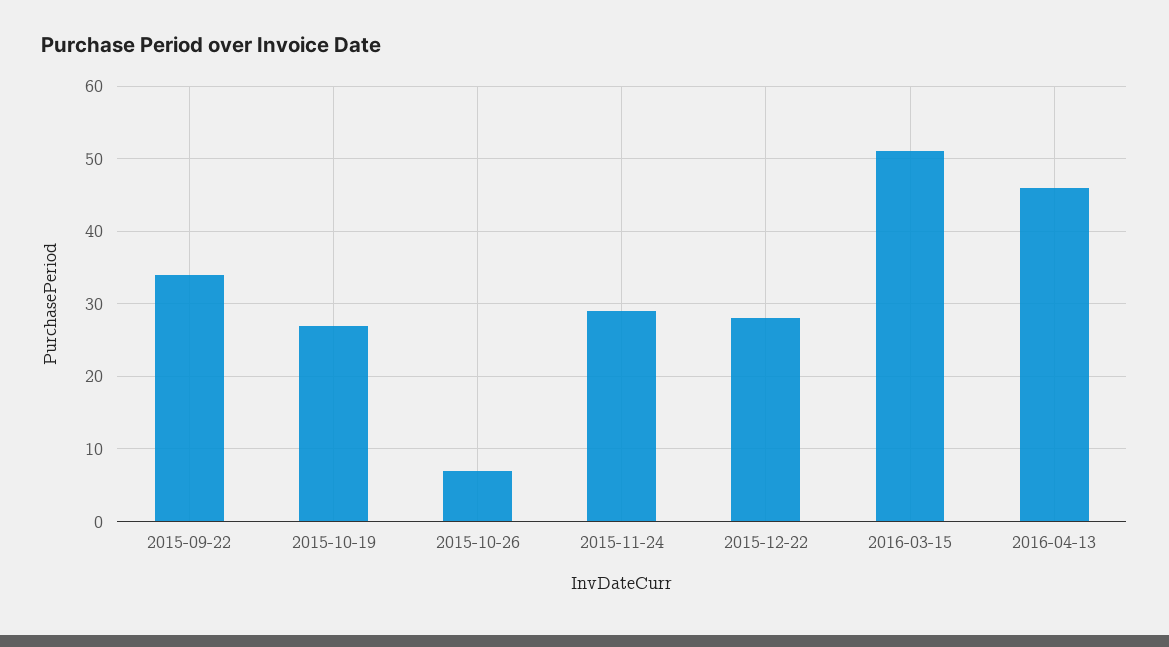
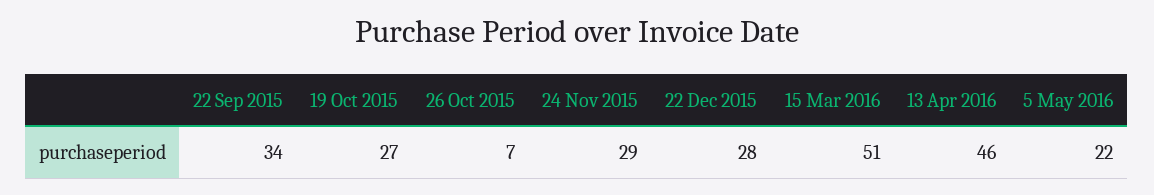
5 May 2016: none -> 22

